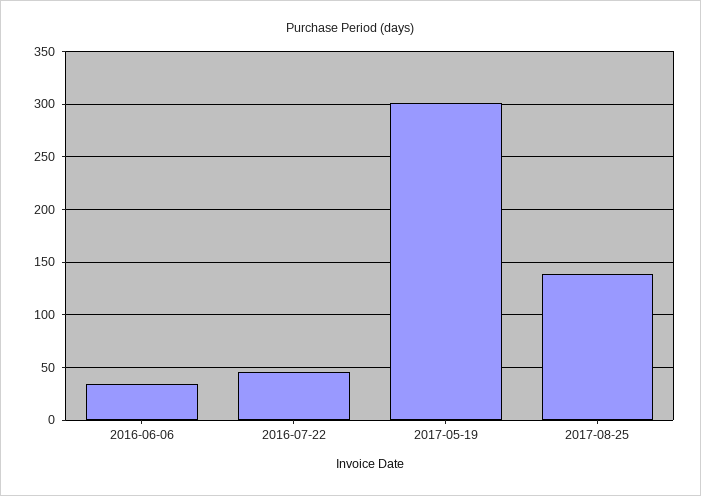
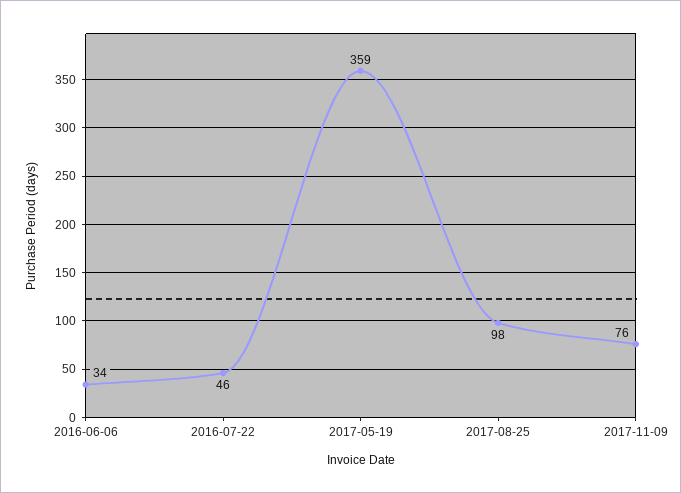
2017-05-19: 300 -> 359
2017-08-25: 140 -> 98
2017-11-09: none -> 76

